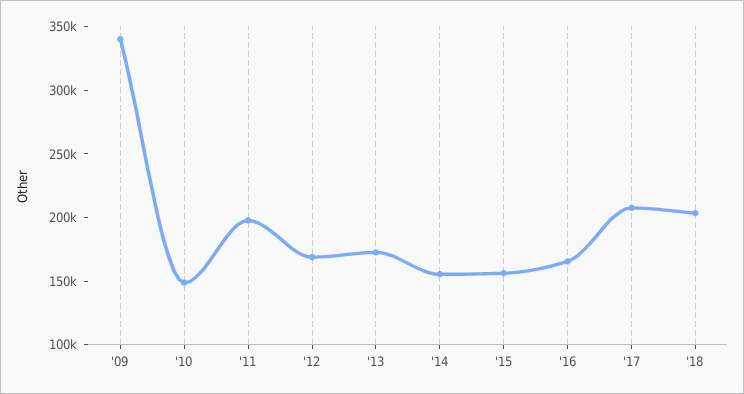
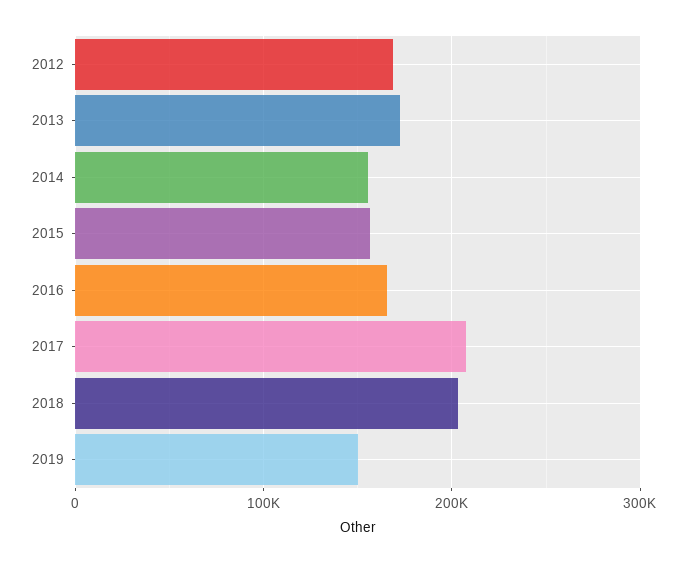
'09: 340000 -> none
'10: 150000 -> none
'11: 200000 -> none
2019: none -> 150000

